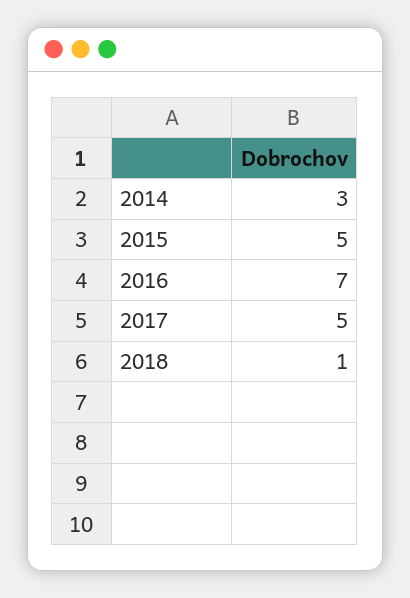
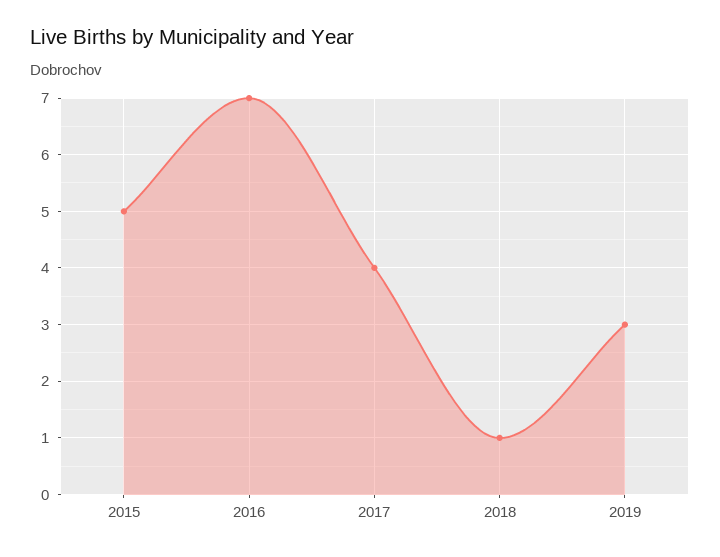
2014: 3 -> none
2017: 5 -> 4
2019: none -> 3

